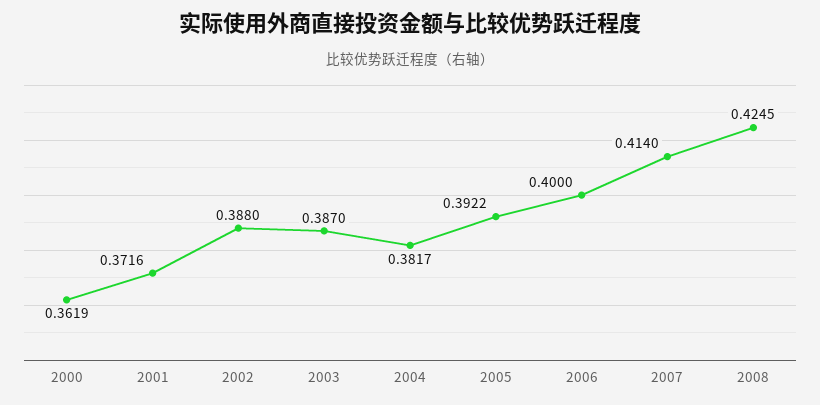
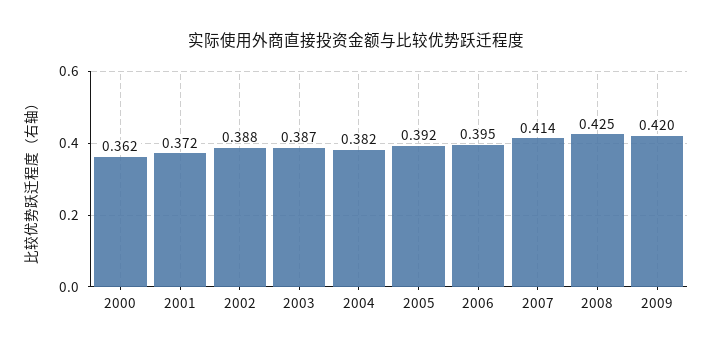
2006: 0.4 -> 0.395
2009: none -> 0.42

